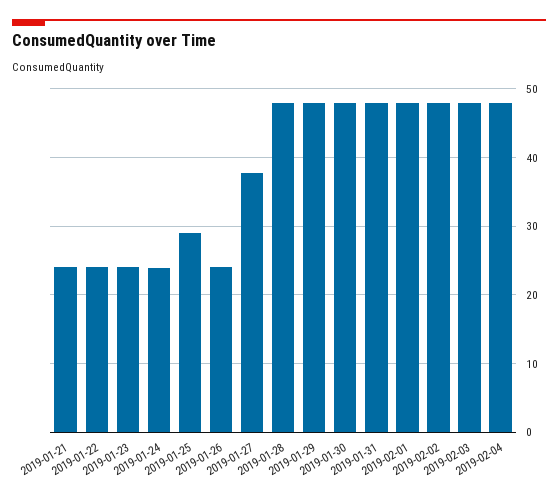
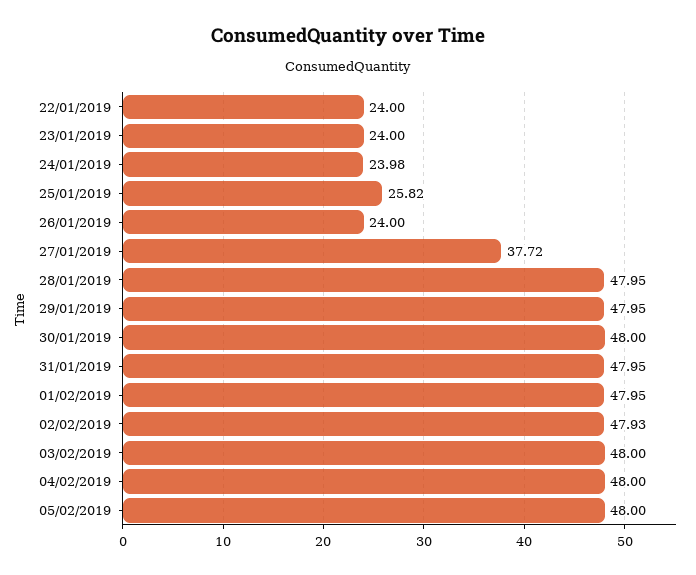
2019-01-21: 24 -> none
2019-01-25: 29 -> 25.82
05/02/2019: none -> 48

